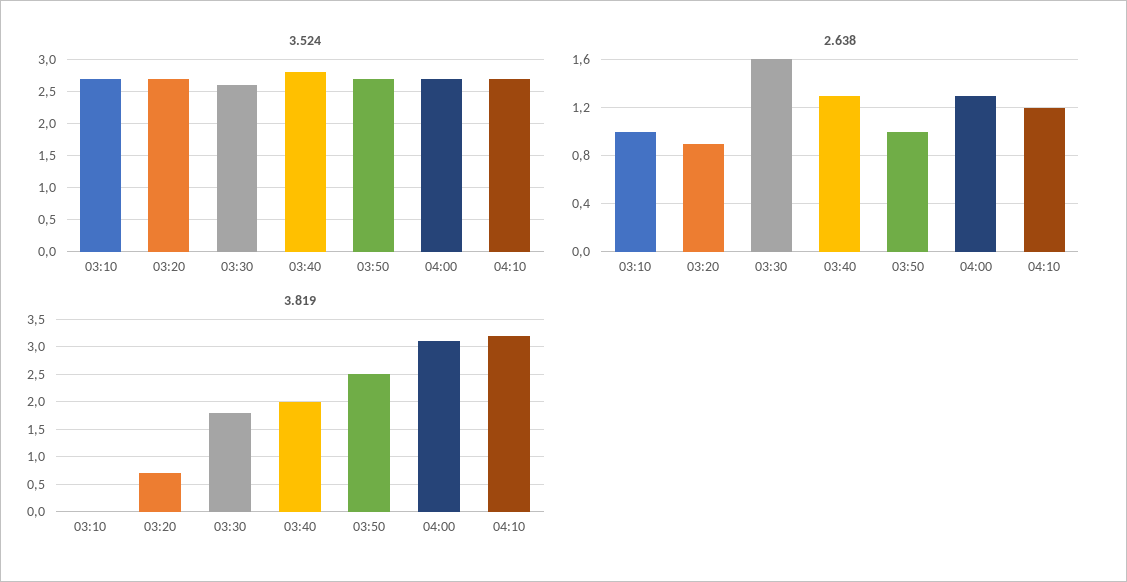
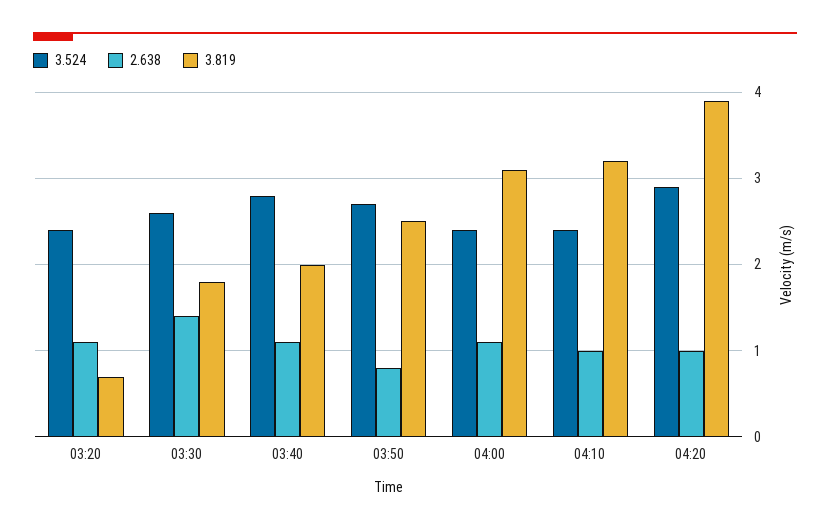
3.524, 03:10: 2.7 -> none
3.524, 03:20: 2.7 -> 2.4
3.524, 04:00: 2.7 -> 2.4
3.524, 04:10: 2.7 -> 2.4
2.638, 03:10: 1 -> none
2.638, 03:20: 0.9 -> 1.1
2.638, 03:30: 1.6 -> 1.4
2.638, 03:40: 1.3 -> 1.1
2.638, 03:50: 1 -> 0.8
2.638, 04:00: 1.3 -> 1.1
2.638, 04:10: 1.2 -> 1
3.819, 03:10: 0 -> none
3.524, 04:20: none -> 2.9
2.638, 04:20: none -> 1
3.819, 04:20: none -> 3.9

